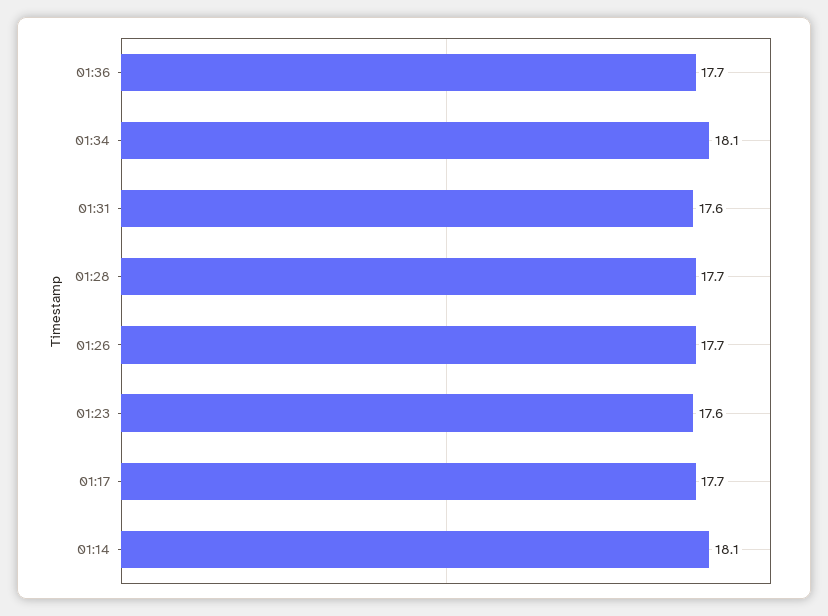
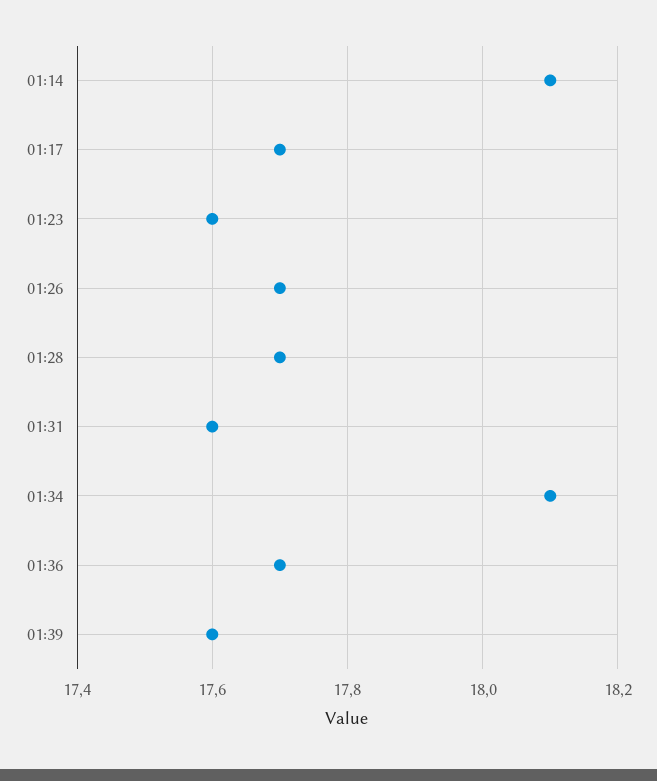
01:39: none -> 17.6

